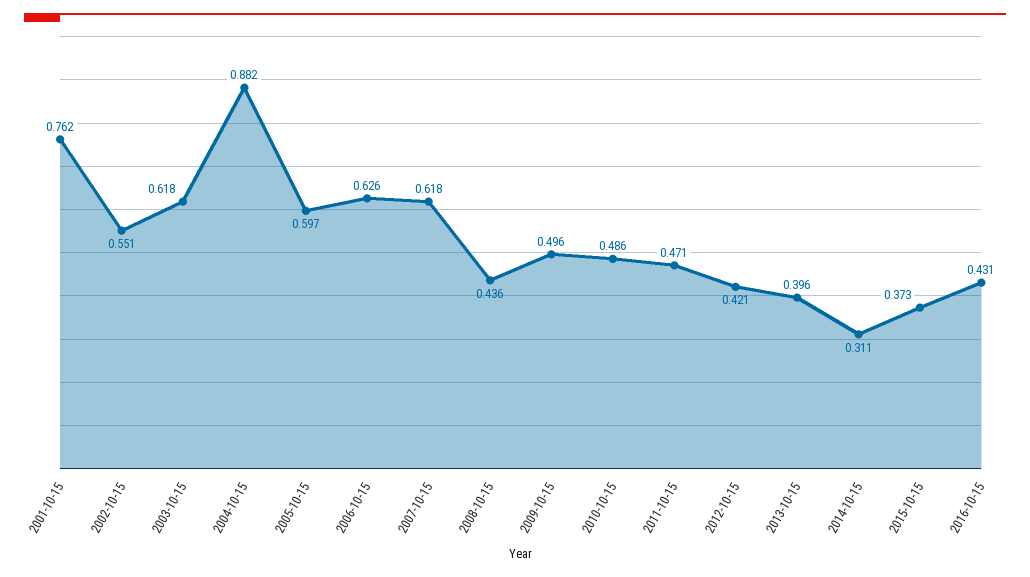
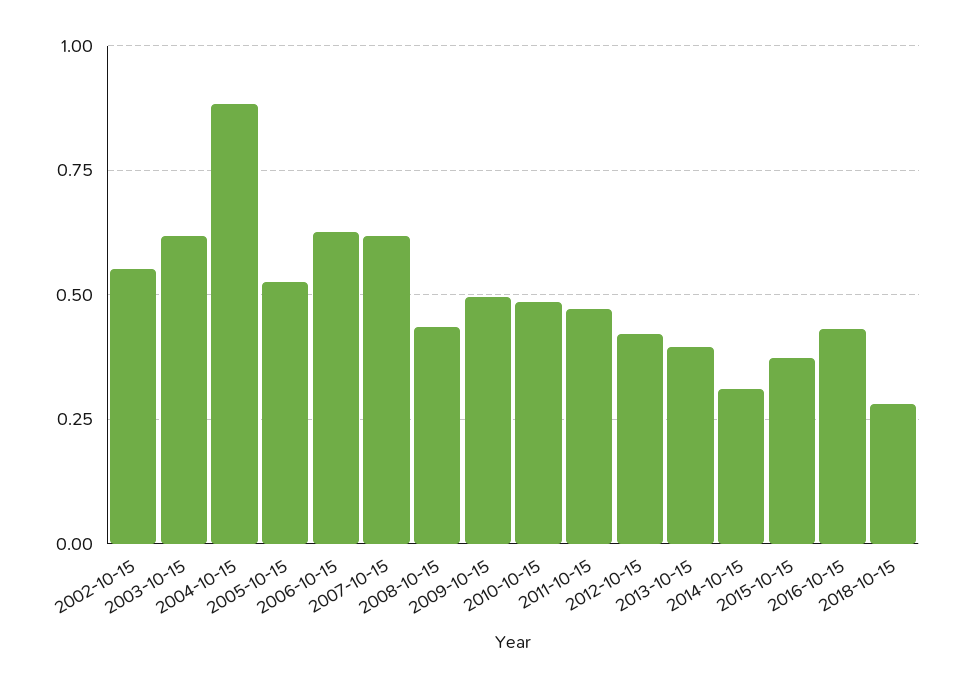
2001-10-15: 0.762 -> none
2005-10-15: 0.597 -> 0.525
2018-10-15: none -> 0.275

